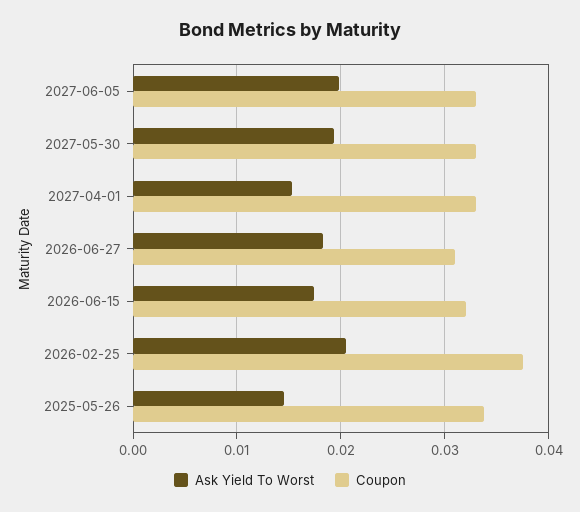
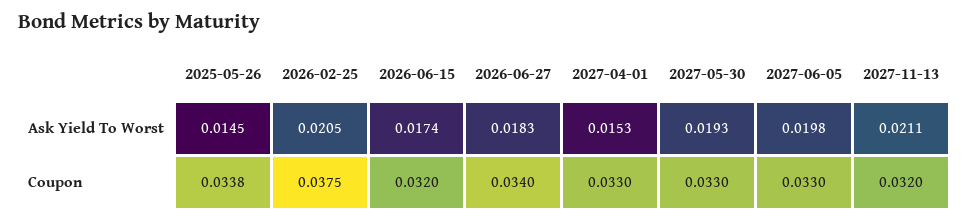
Coupon, 2026-06-27: 0.031 -> 0.034
Ask Yield To Worst, 2027-11-13: none -> 0.0211
Coupon, 2027-11-13: none -> 0.032

